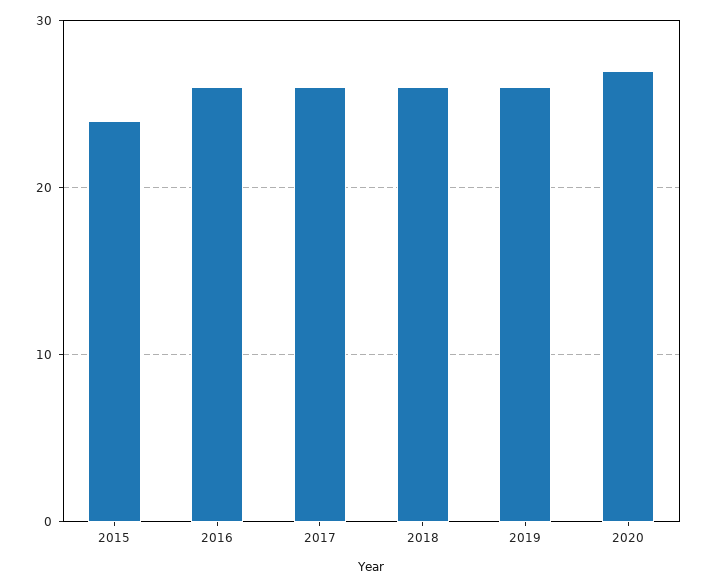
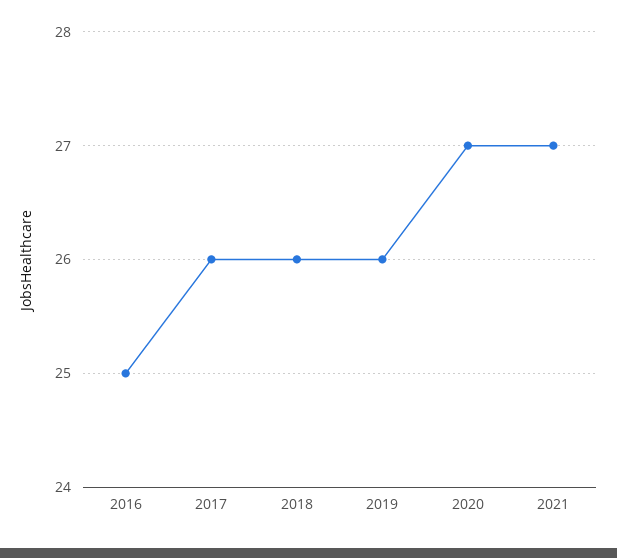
2015: 24 -> none
2016: 26 -> 25
2021: none -> 27

